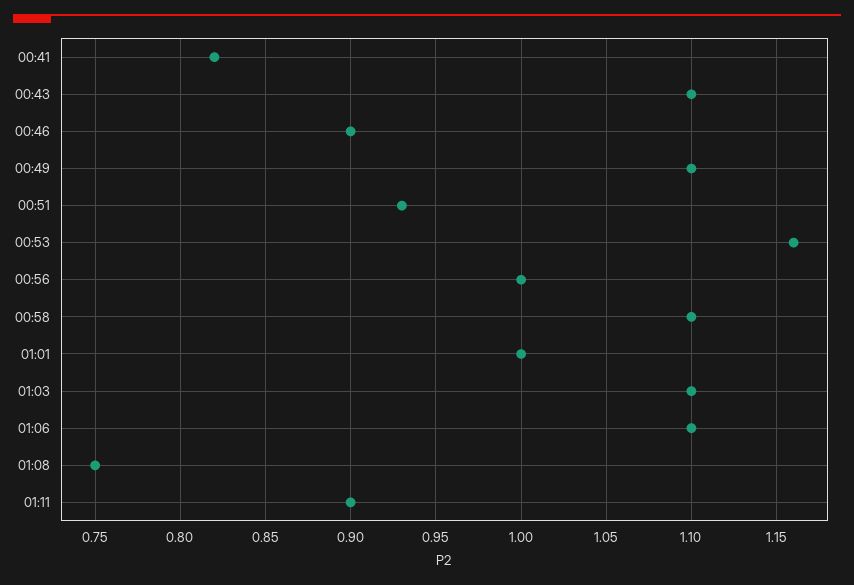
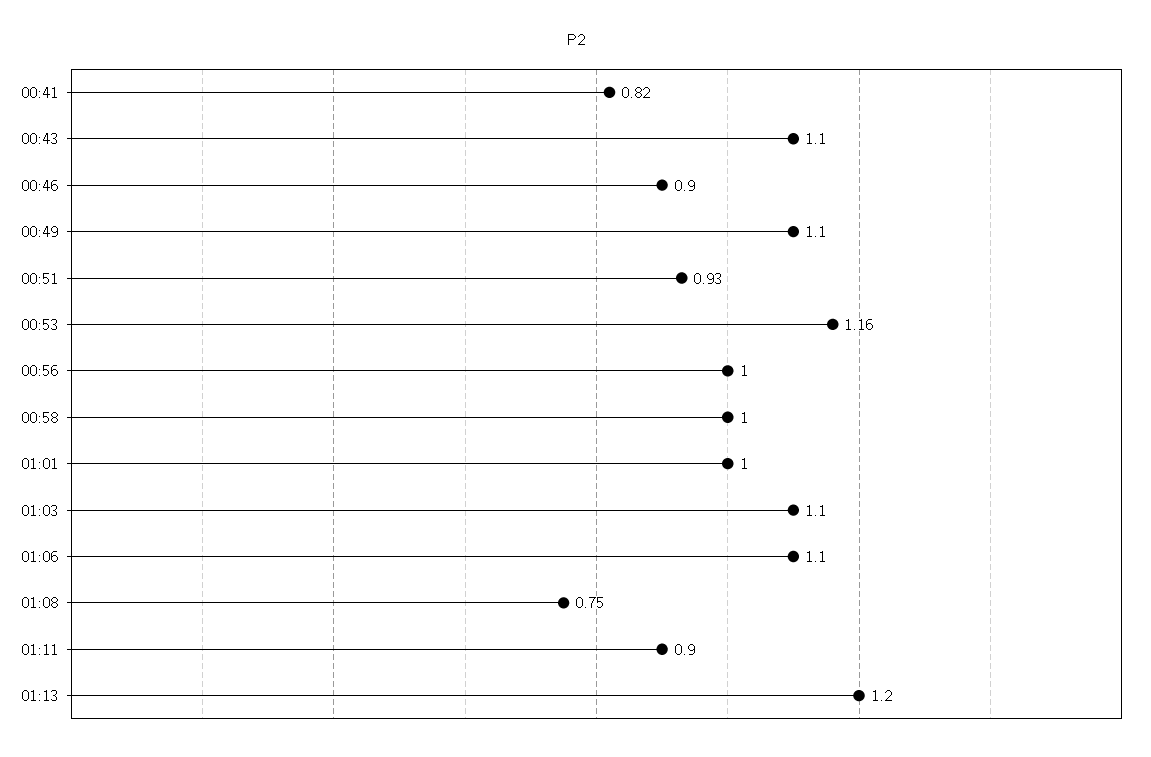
00:58: 1.1 -> 1
01:13: none -> 1.2

